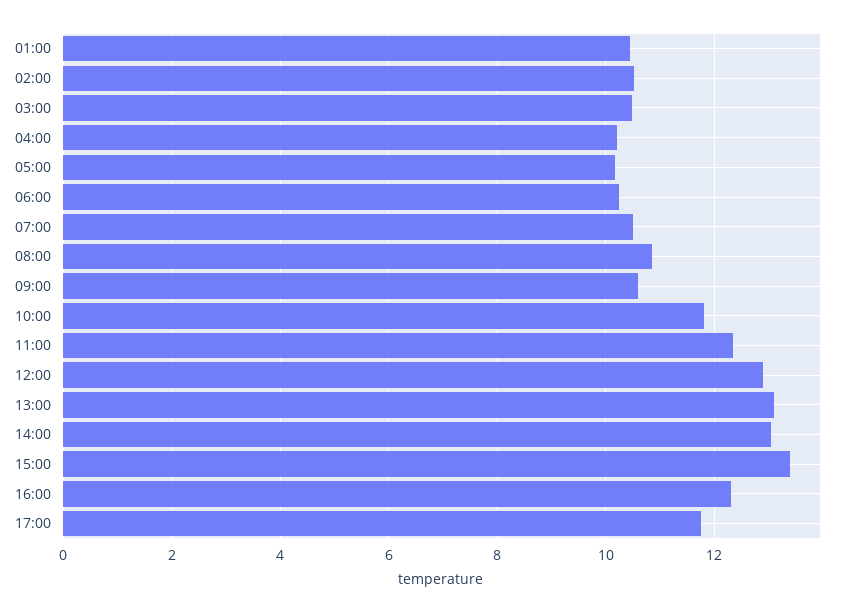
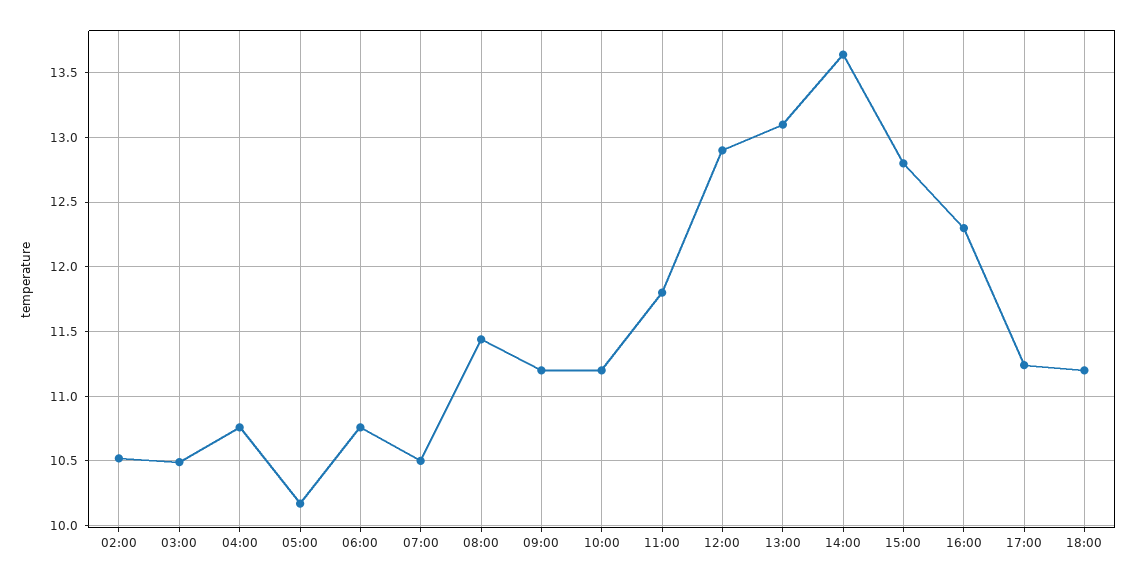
01:00: 10.4 -> none
04:00: 10.2 -> 10.75
06:00: 10.2 -> 10.75
08:00: 10.8 -> 11.45
09:00: 10.6 -> 11.2
10:00: 11.8 -> 11.2
11:00: 12.4 -> 11.8
14:00: 13 -> 13.65
15:00: 13.4 -> 12.8
17:00: 11.8 -> 11.25
18:00: none -> 11.2

